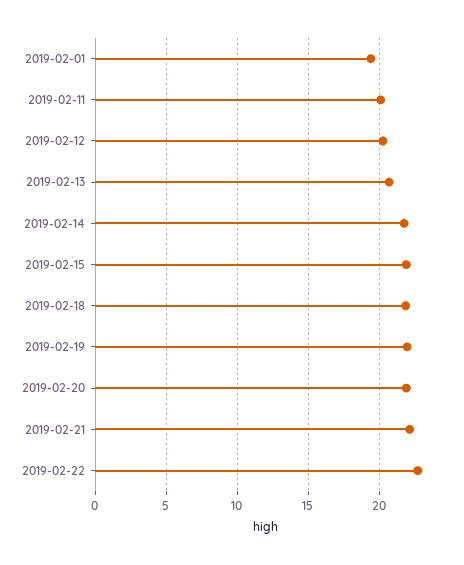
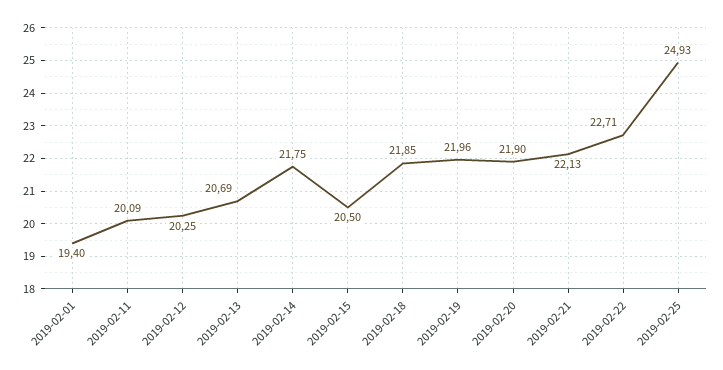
2019-02-15: 22 -> 20.5
2019-02-25: none -> 24.93

